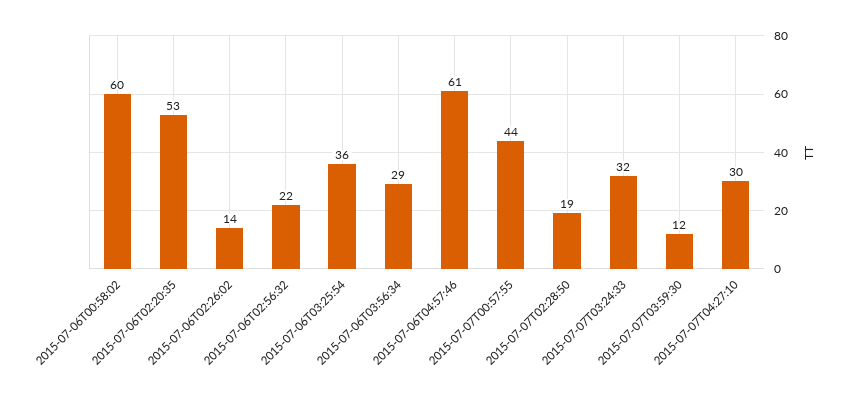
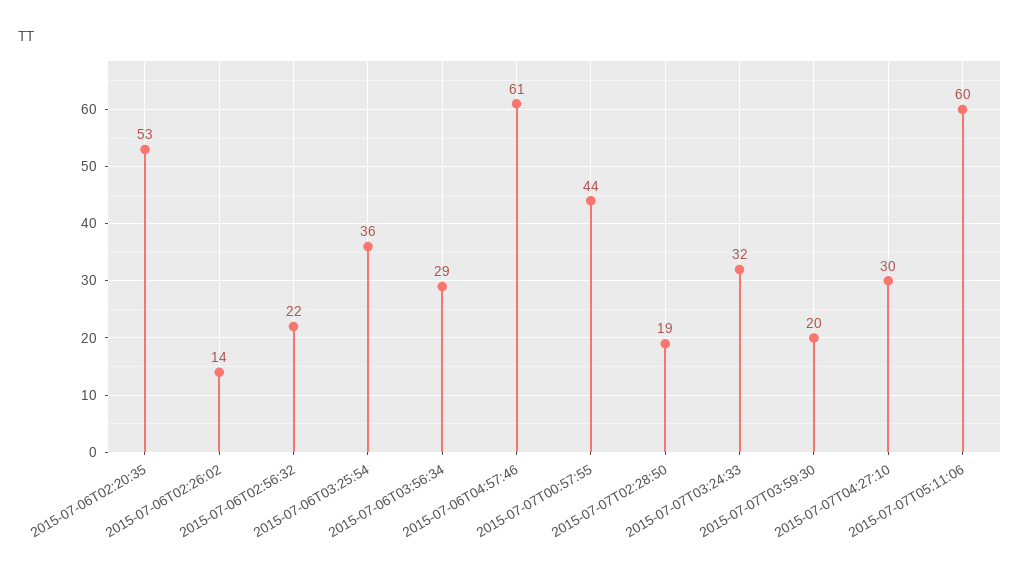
2015-07-06T00:58:02: 60 -> none
2015-07-07T03:59:30: 12 -> 20
2015-07-07T05:11:06: none -> 60

